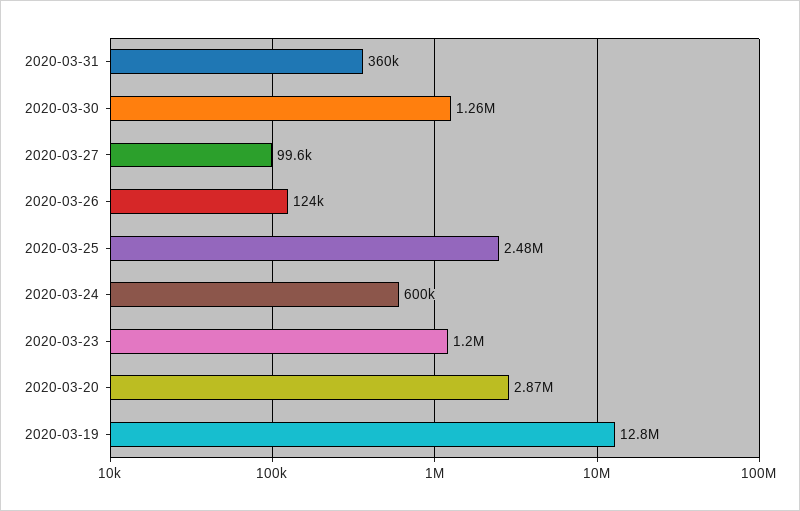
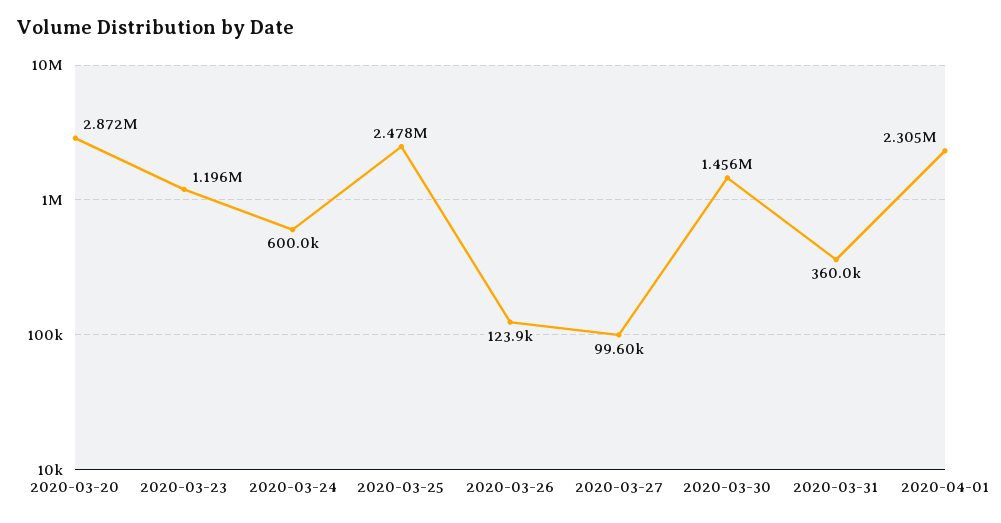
2020-03-30: 1260000 -> 1456000
2020-03-19: 12800000 -> none
2020-04-01: none -> 2305000

